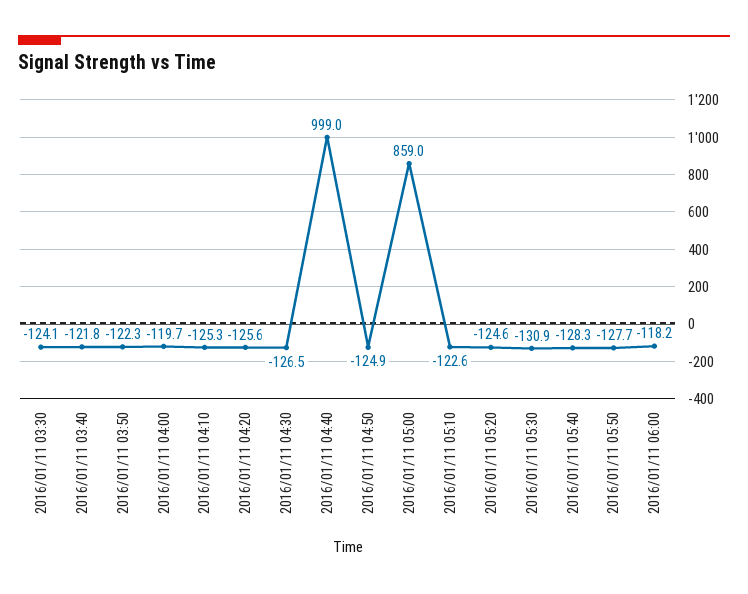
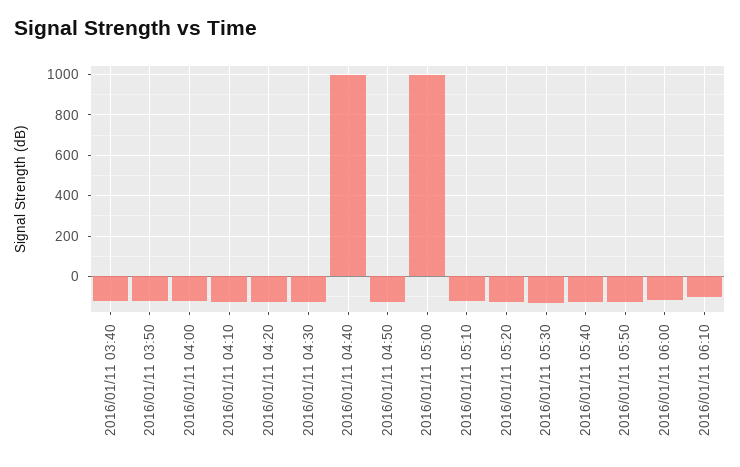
2016/01/11 03:30: -124.1 -> none
2016/01/11 05:00: 859 -> 1000
2016/01/11 06:10: none -> -100

